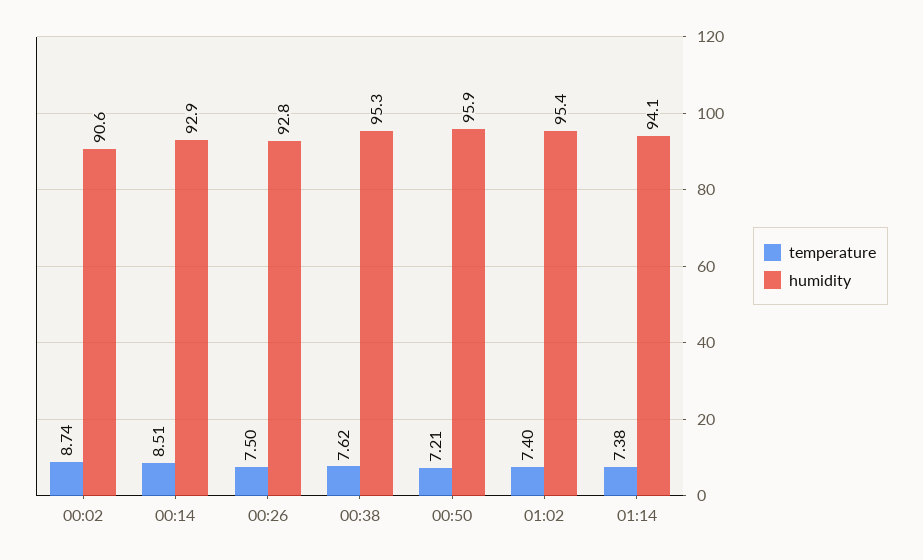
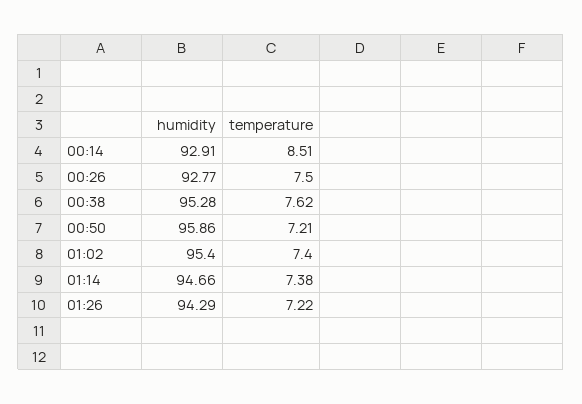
temperature, 00:02: 8.74 -> none
humidity, 00:02: 90.6 -> none
humidity, 01:14: 94.1 -> 94.66
humidity, 01:26: none -> 94.29
temperature, 01:26: none -> 7.22

